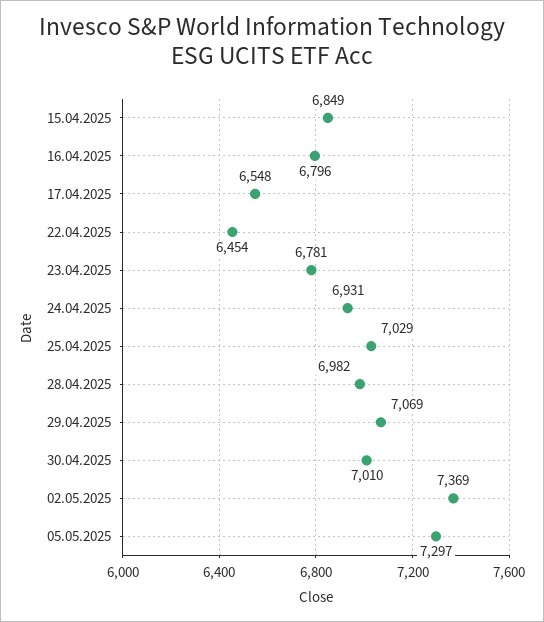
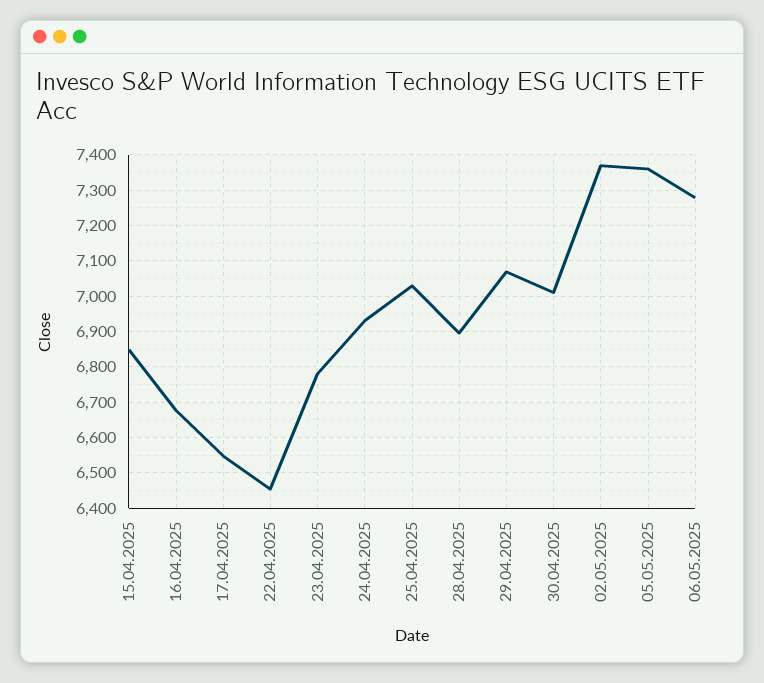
16.04.2025: 6796 -> 6680
28.04.2025: 6982 -> 6900
05.05.2025: 7297 -> 7360
06.05.2025: none -> 7280

